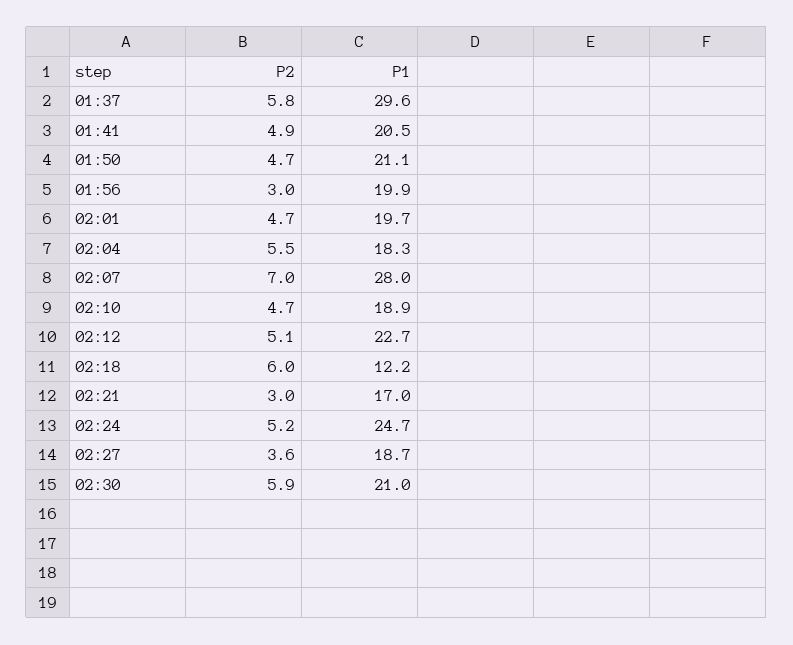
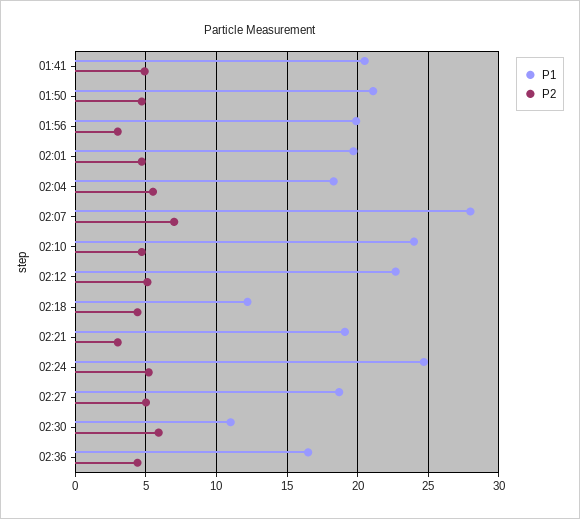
P2, 01:37: 5.8 -> none
P1, 01:37: 29.6 -> none
P1, 02:10: 18.9 -> 24
P2, 02:18: 6 -> 4.5
P1, 02:21: 17 -> 19
P2, 02:27: 3.6 -> 5
P1, 02:30: 21 -> 11
P1, 02:36: none -> 16.5
P2, 02:36: none -> 4.5

